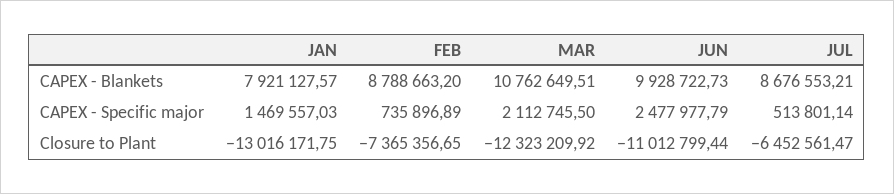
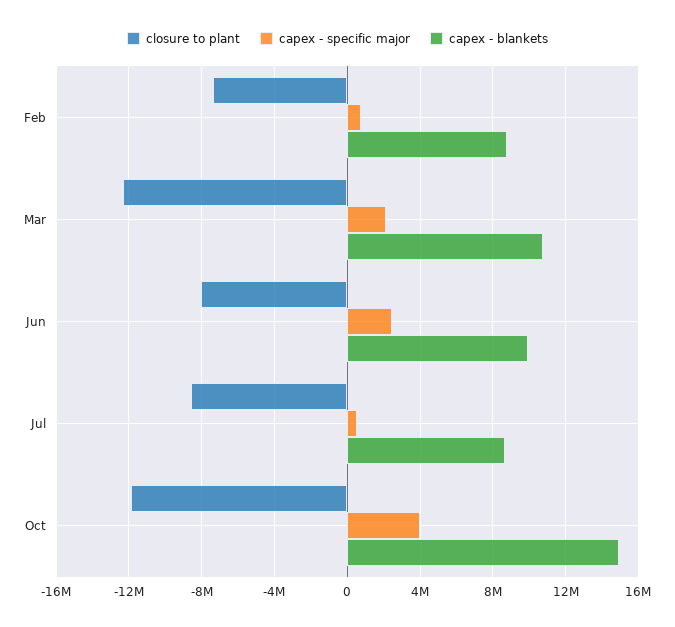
CAPEX - Blankets, JAN: 7921127.57 -> none
CAPEX - Specific major, JAN: 1469557.03 -> none
Closure to Plant, JAN: -13016171.75 -> none
Closure to Plant, JUN: -11012799.44 -> -8000000
Closure to Plant, JUL: -6452561.47 -> -8500000
Closure to Plant, Oct: none -> -12000000
CAPEX - Specific major, Oct: none -> 4000000
CAPEX - Blankets, Oct: none -> 15000000

